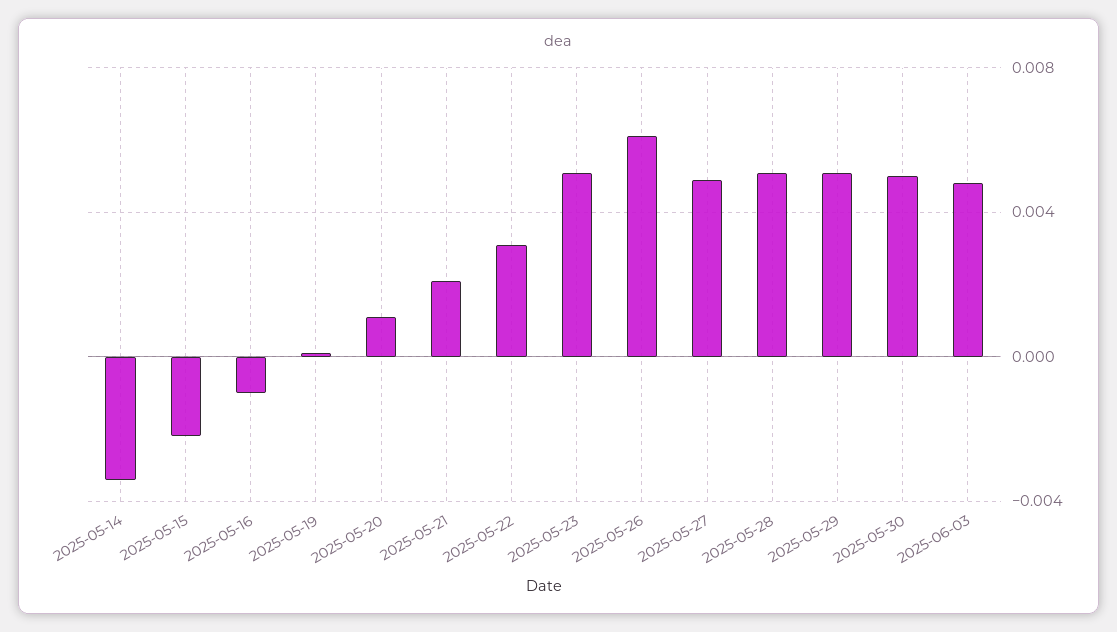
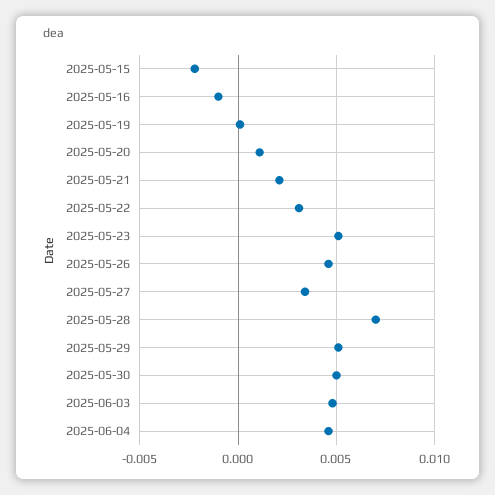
2025-05-14: -0.0035 -> none
2025-05-26: 0.006 -> 0.0045
2025-05-27: 0.005 -> 0.0035
2025-05-28: 0.005 -> 0.007
2025-06-04: none -> 0.0045

